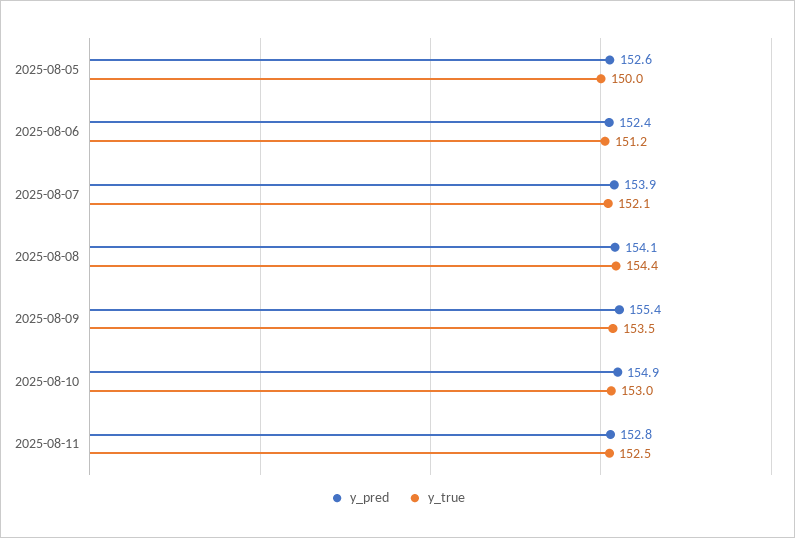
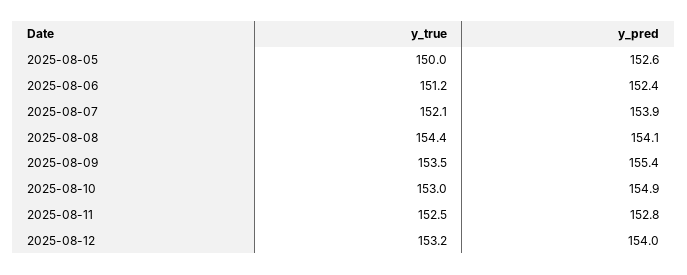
y_true, 2025-08-12: none -> 153.2
y_pred, 2025-08-12: none -> 154

